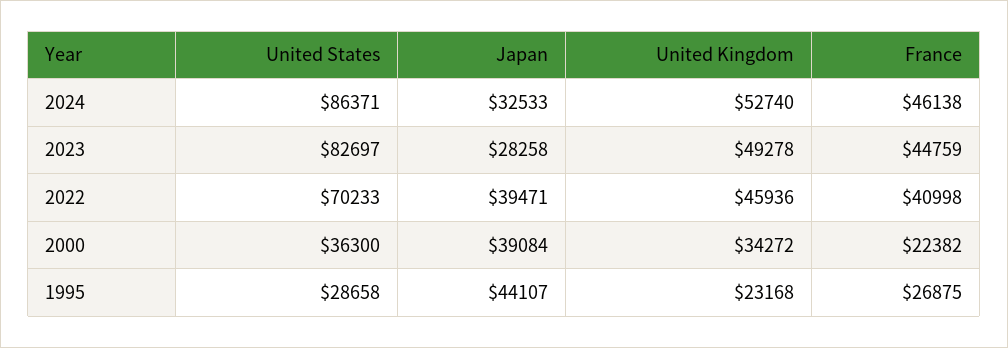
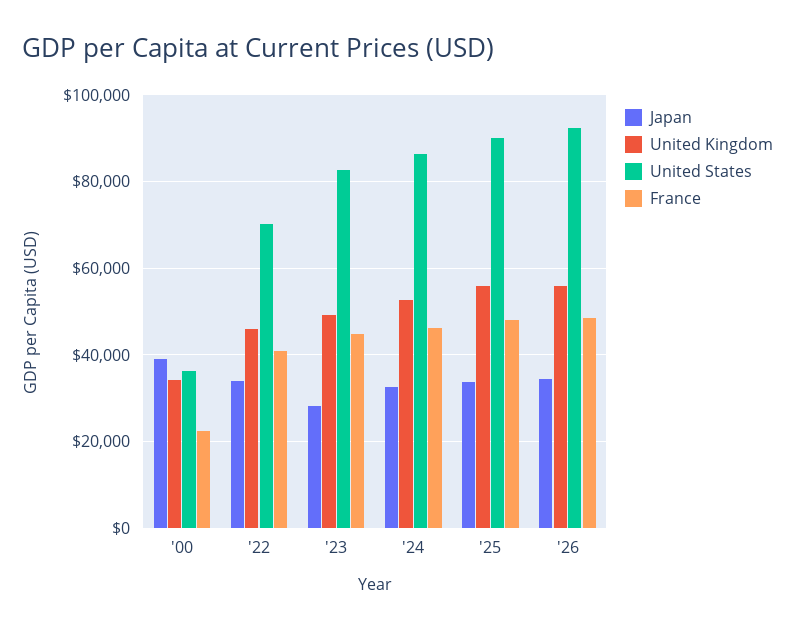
Japan, 2022: 39471 -> 34000
United States, 1995: 28658 -> none
Japan, 1995: 44107 -> none
United Kingdom, 1995: 23168 -> none
France, 1995: 26875 -> none
Japan, '25: none -> 34000
United Kingdom, '25: none -> 56000
United States, '25: none -> 90000
France, '25: none -> 48000
Japan, '26: none -> 34000
United Kingdom, '26: none -> 56000
United States, '26: none -> 92000
France, '26: none -> 48000

